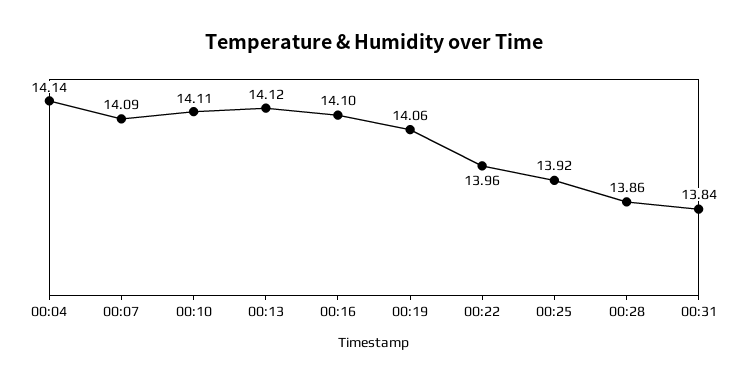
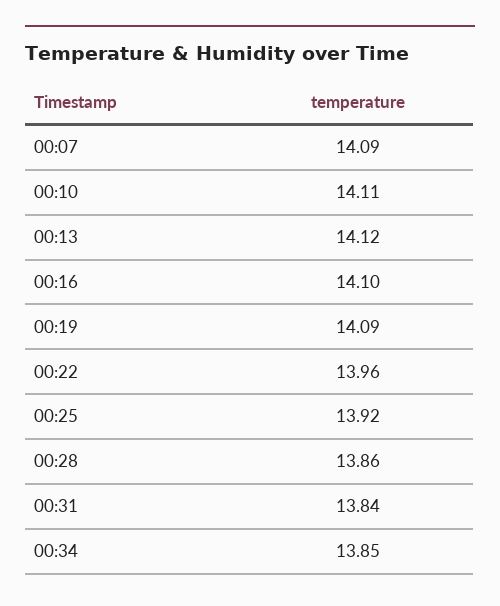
00:04: 14.14 -> none
00:19: 14.06 -> 14.09
00:34: none -> 13.85

